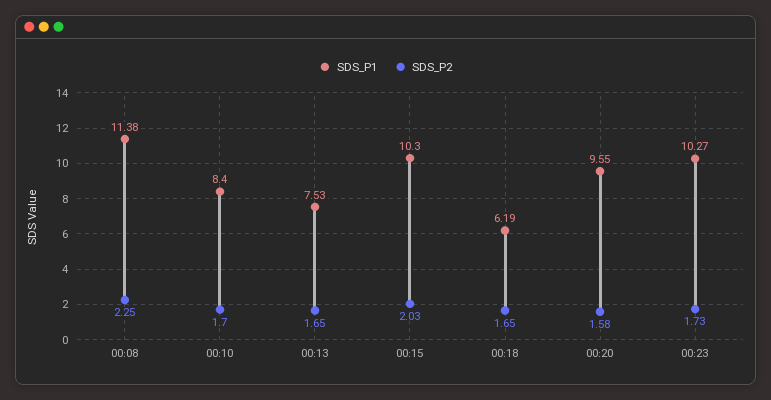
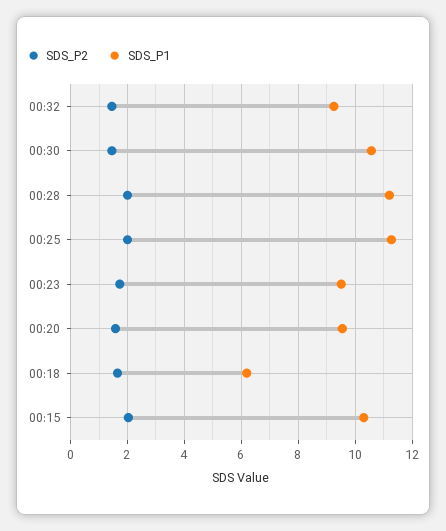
SDS_P1, 00:08: 11.38 -> none
SDS_P2, 00:08: 2.25 -> none
SDS_P1, 00:10: 8.4 -> none
SDS_P2, 00:10: 1.7 -> none
SDS_P1, 00:13: 7.53 -> none
SDS_P2, 00:13: 1.65 -> none
SDS_P1, 00:23: 10.27 -> 9.5
SDS_P2, 00:32: none -> 1.5
SDS_P1, 00:32: none -> 9.25
SDS_P2, 00:30: none -> 1.5
SDS_P1, 00:30: none -> 10.5
SDS_P2, 00:28: none -> 2
SDS_P1, 00:28: none -> 11.25
SDS_P2, 00:25: none -> 2
SDS_P1, 00:25: none -> 11.25

